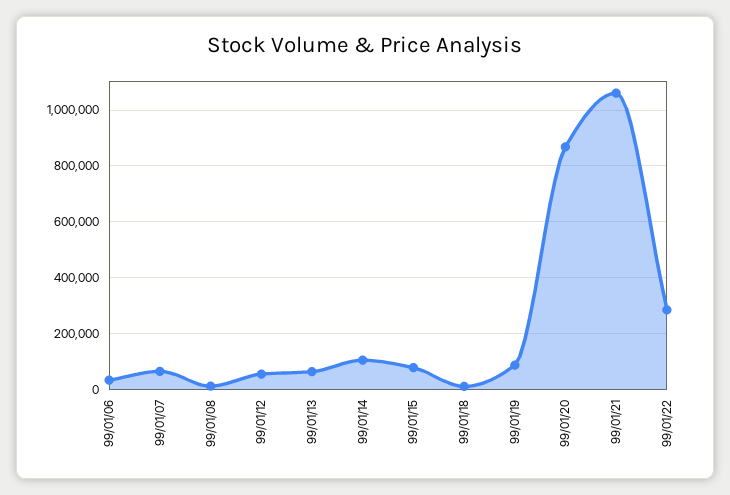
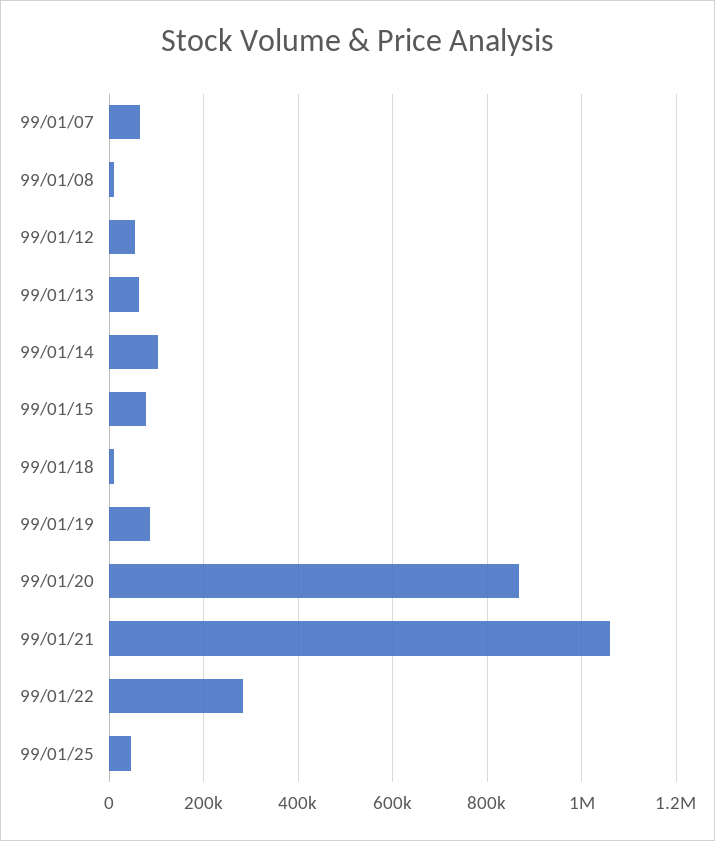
99/01/06: 25000 -> none
99/01/25: none -> 40000

